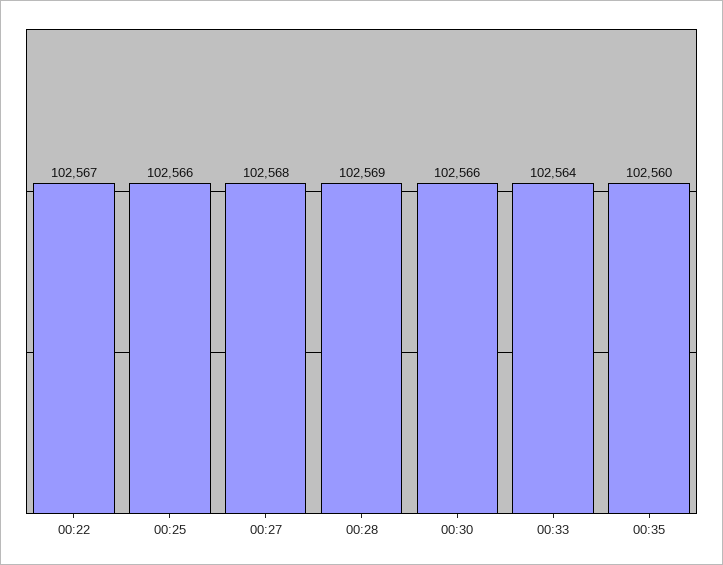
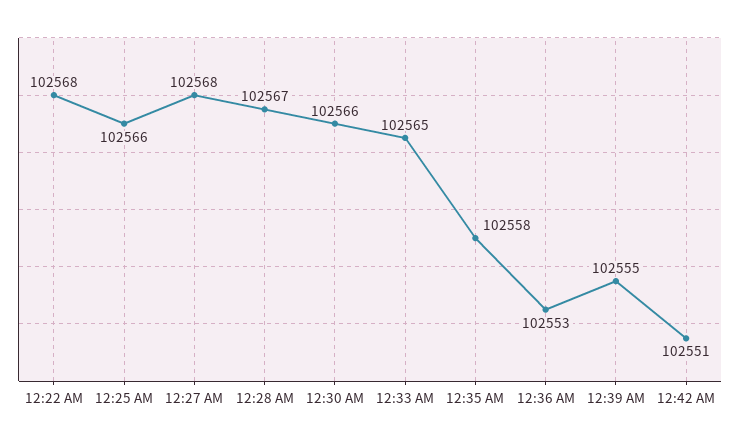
00:22: 102567 -> 102568
00:28: 102569 -> 102567
00:33: 102564 -> 102565
00:35: 102560 -> 102558
12:36 AM: none -> 102553
12:39 AM: none -> 102555
12:42 AM: none -> 102551

